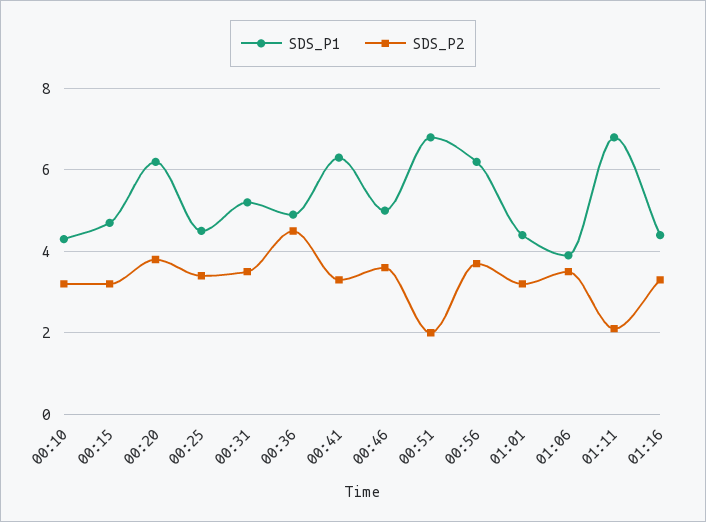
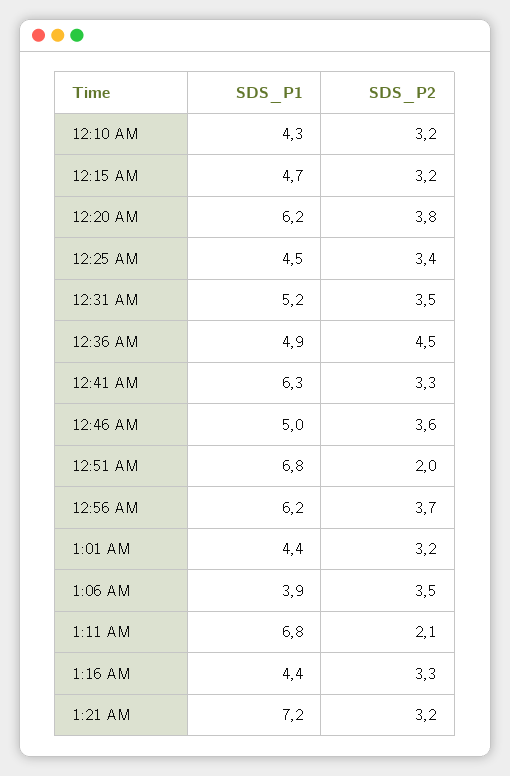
SDS_P1, 1:21 AM: none -> 7.2
SDS_P2, 1:21 AM: none -> 3.2

